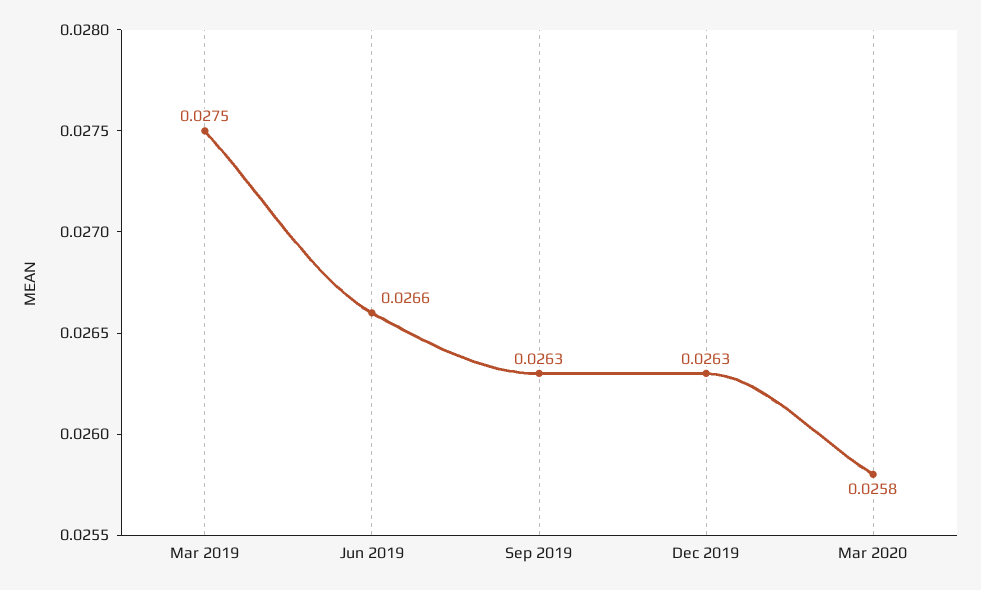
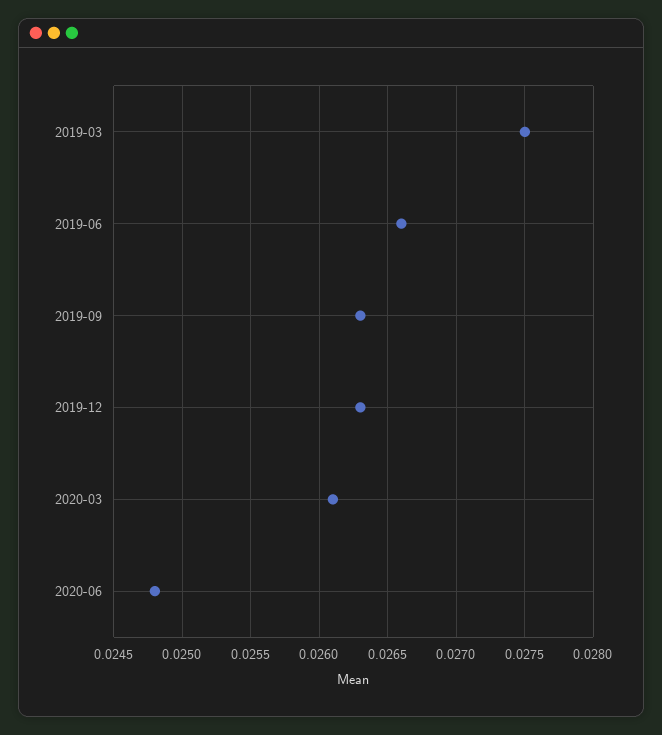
Mar 2020: 0.0258 -> 0.0261
2020-06: none -> 0.0248

